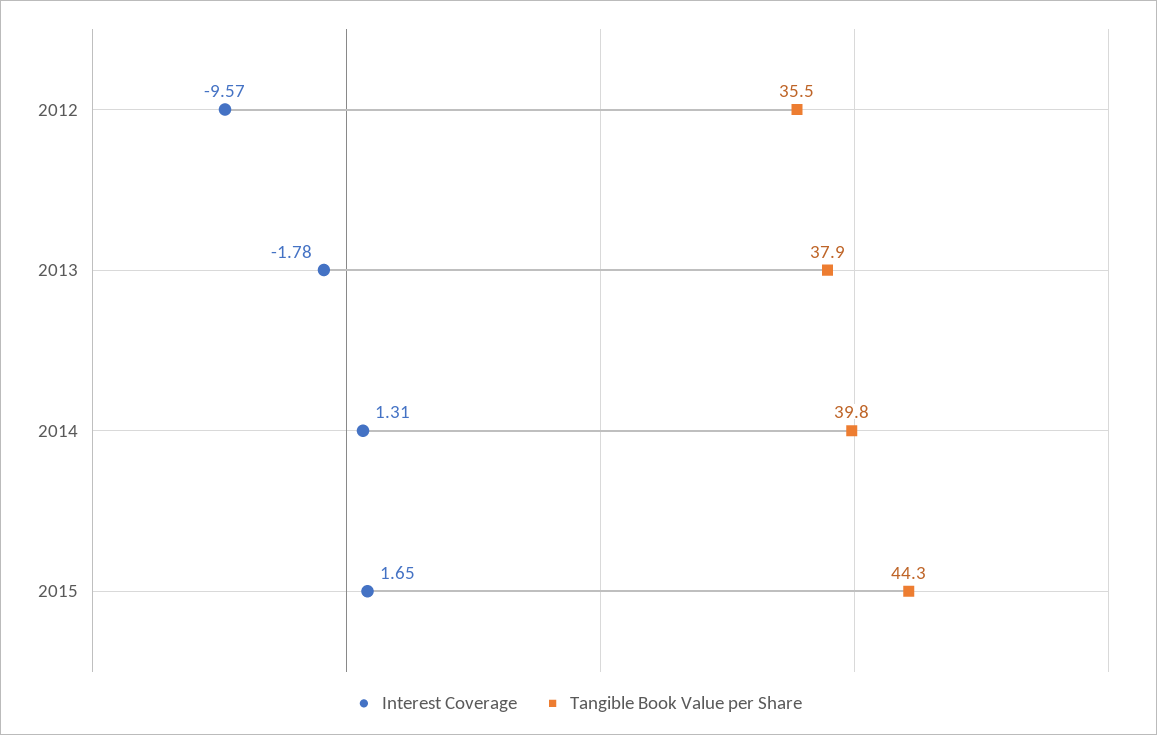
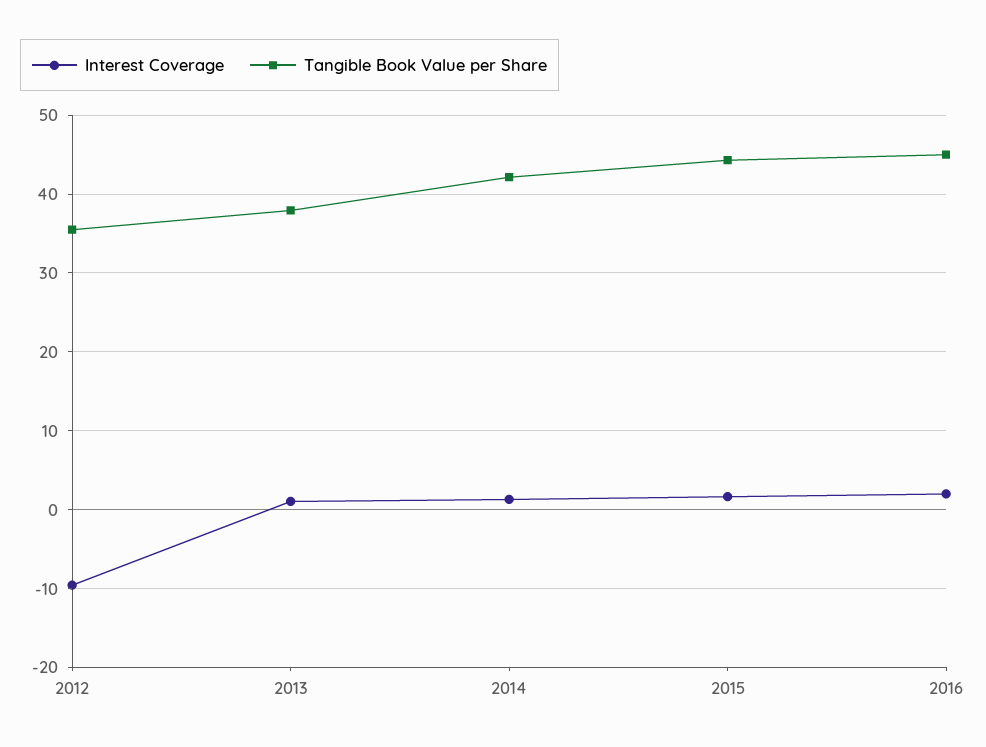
Interest Coverage, 2013: -1.78 -> 1
Tangible Book Value per Share, 2014: 39.8 -> 42
Interest Coverage, 2016: none -> 2
Tangible Book Value per Share, 2016: none -> 45

